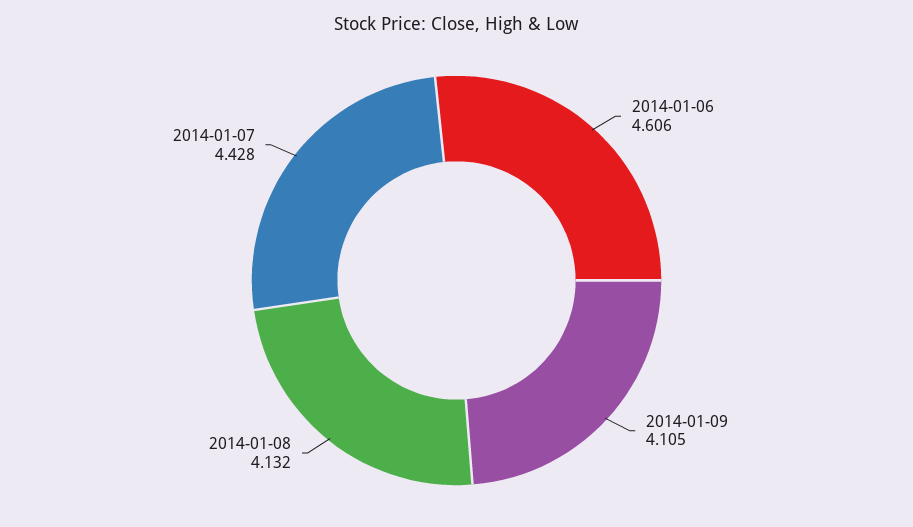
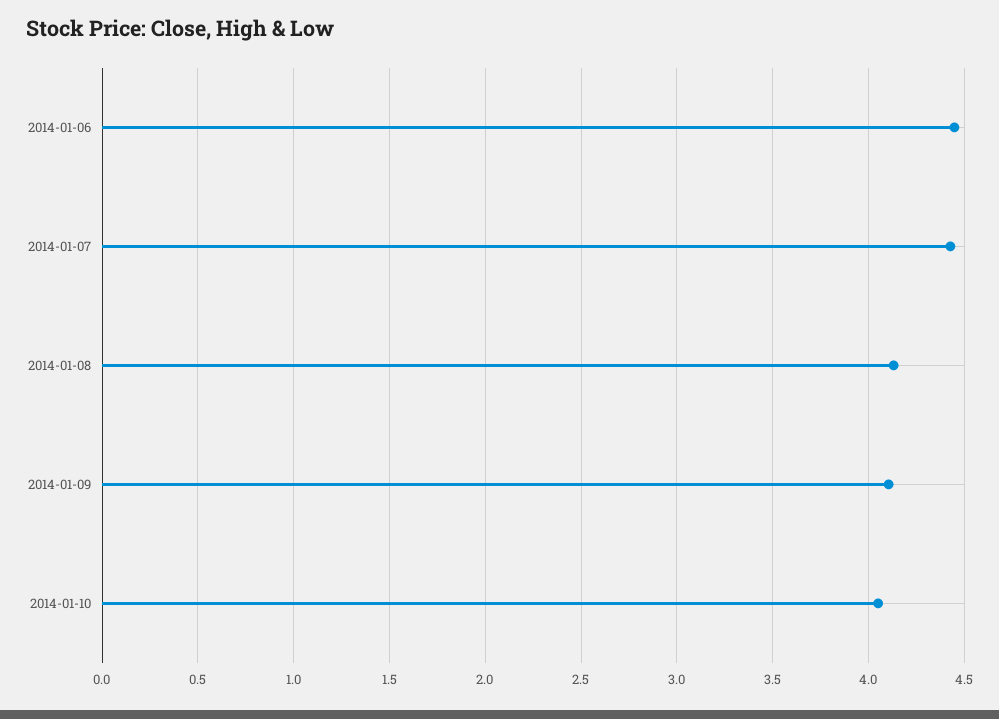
2014-01-06: 4.606 -> 4.45
2014-01-10: none -> 4.05

